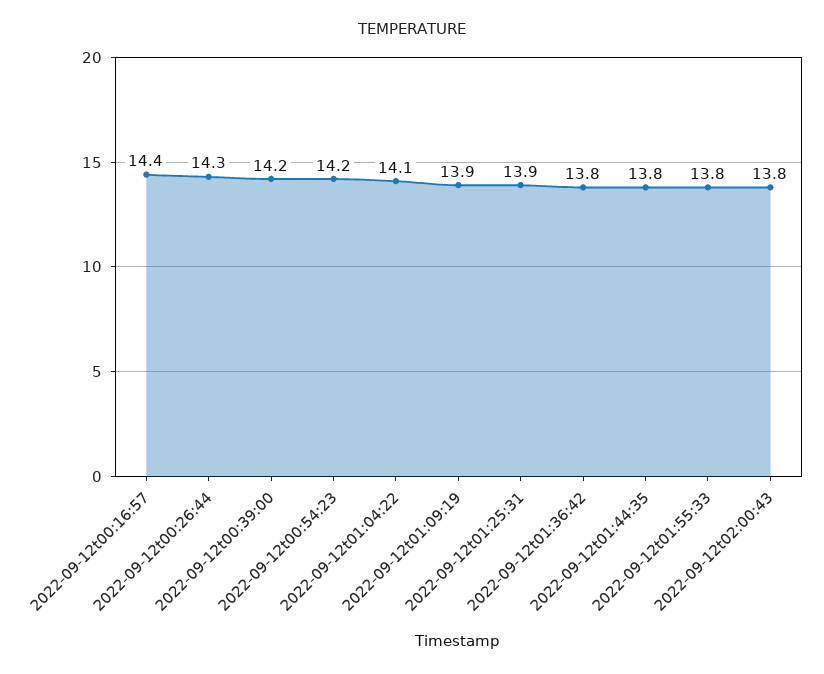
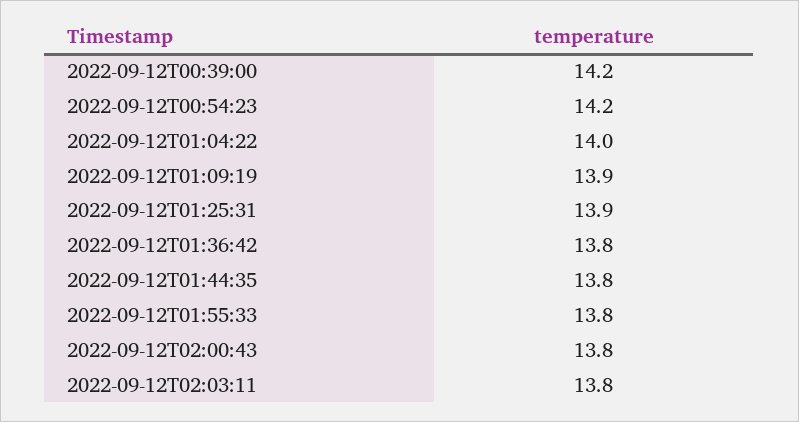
2022-09-12t00:16:57: 14.4 -> none
2022-09-12t00:26:44: 14.3 -> none
2022-09-12t01:04:22: 14.1 -> 14
2022-09-12T02:03:11: none -> 13.8

